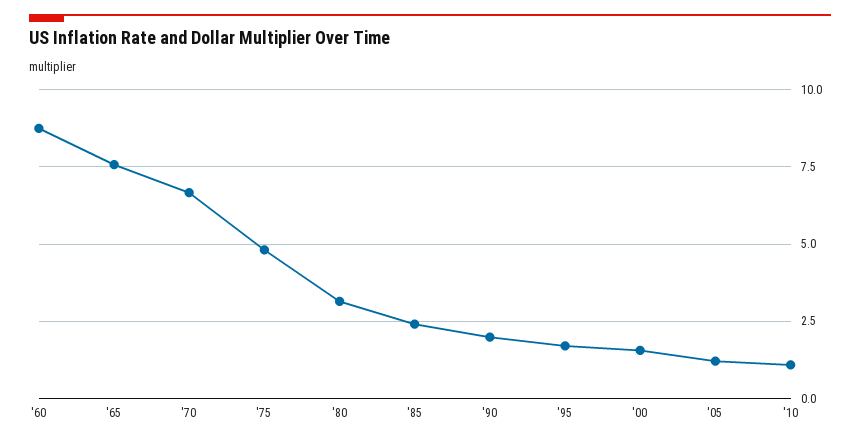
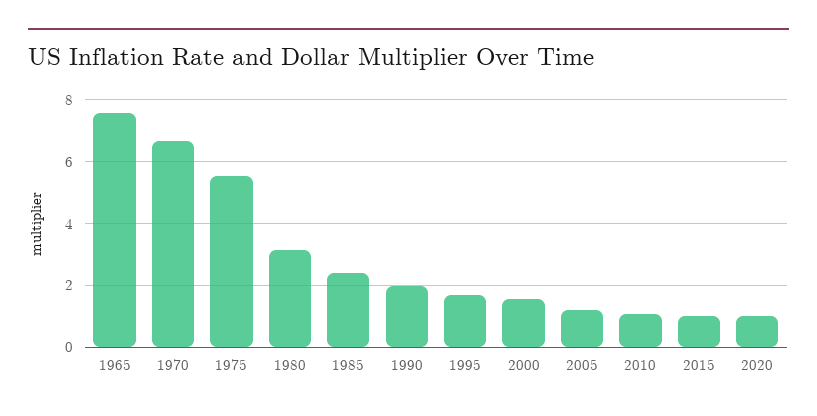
'60: 8.75 -> none
'75: 4.75 -> 5.6
2015: none -> 1
2020: none -> 1

